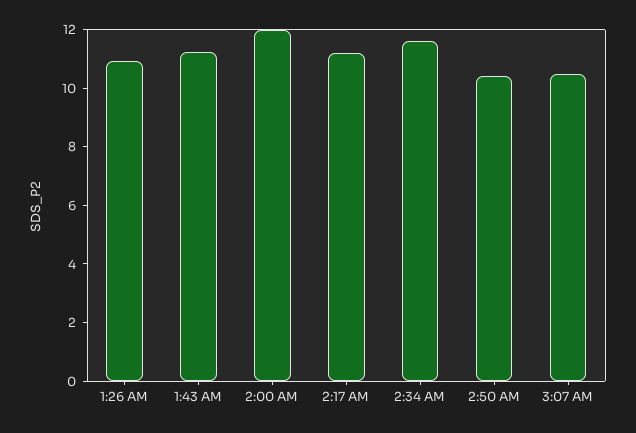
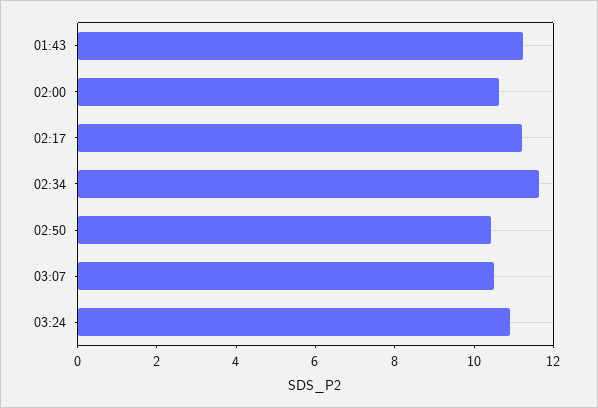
1:26 AM: 11 -> none
2:00 AM: 12 -> 10.5
03:24: none -> 11

